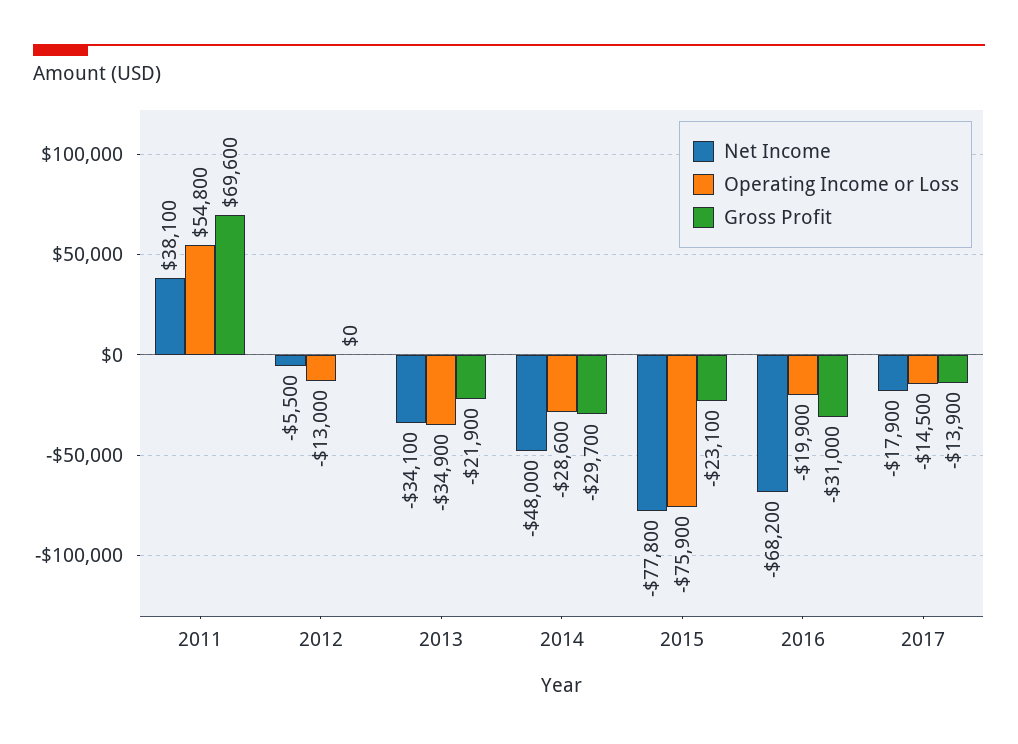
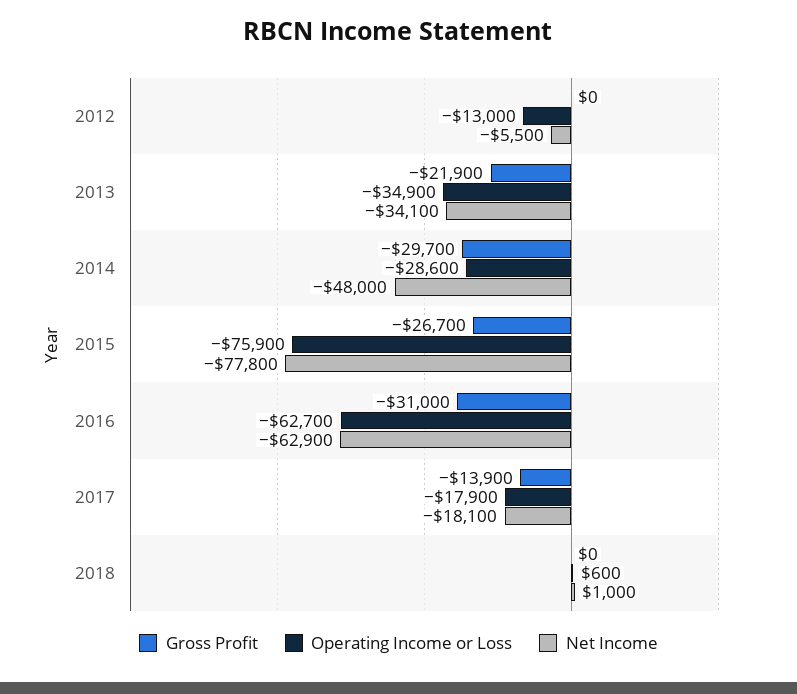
Net Income, 2011: 38100 -> none
Operating Income or Loss, 2011: 54800 -> none
Gross Profit, 2011: 69600 -> none
Gross Profit, 2015: -23100 -> -26700
Net Income, 2016: -68200 -> -62900
Operating Income or Loss, 2016: -19900 -> -62700
Net Income, 2017: -17900 -> -18100
Operating Income or Loss, 2017: -14500 -> -17900
Gross Profit, 2018: none -> 0
Operating Income or Loss, 2018: none -> 600
Net Income, 2018: none -> 1000

